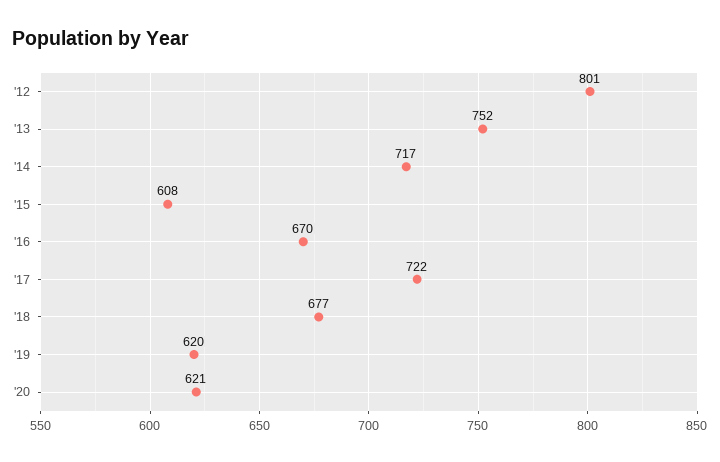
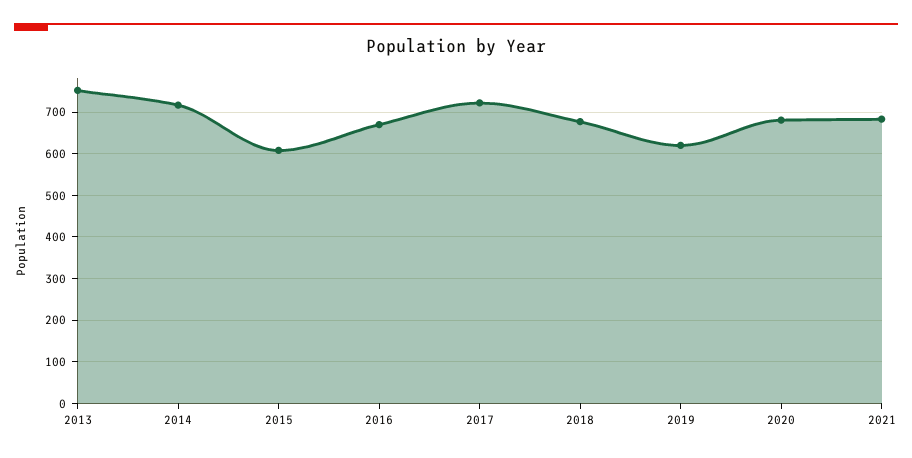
'12: 801 -> none
'20: 621 -> 680
2021: none -> 680

